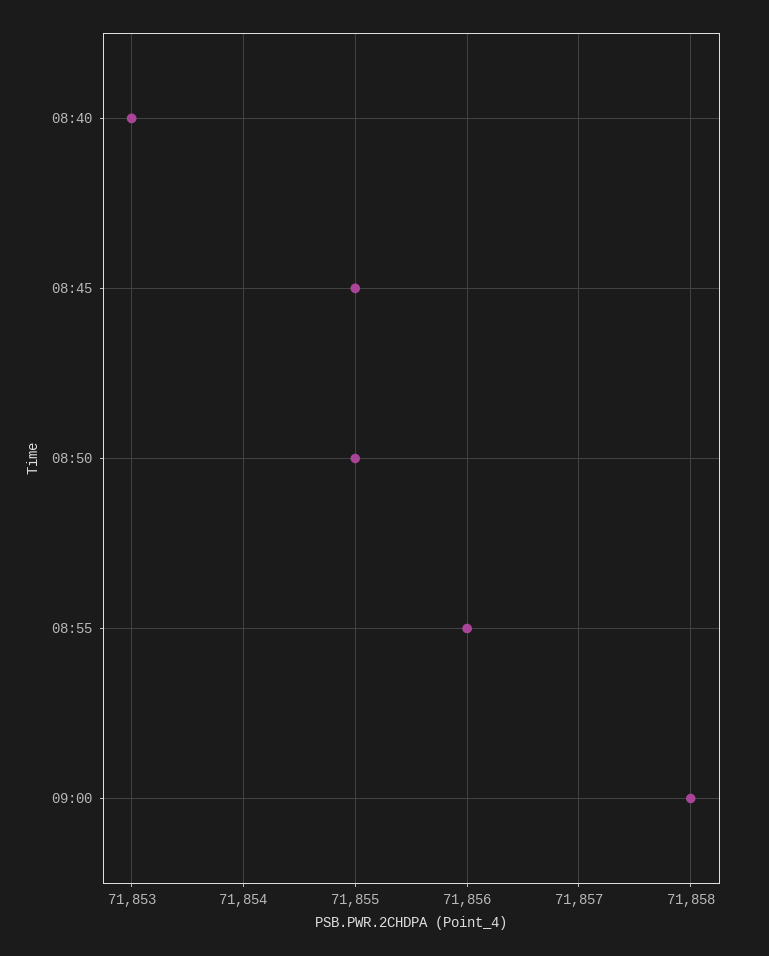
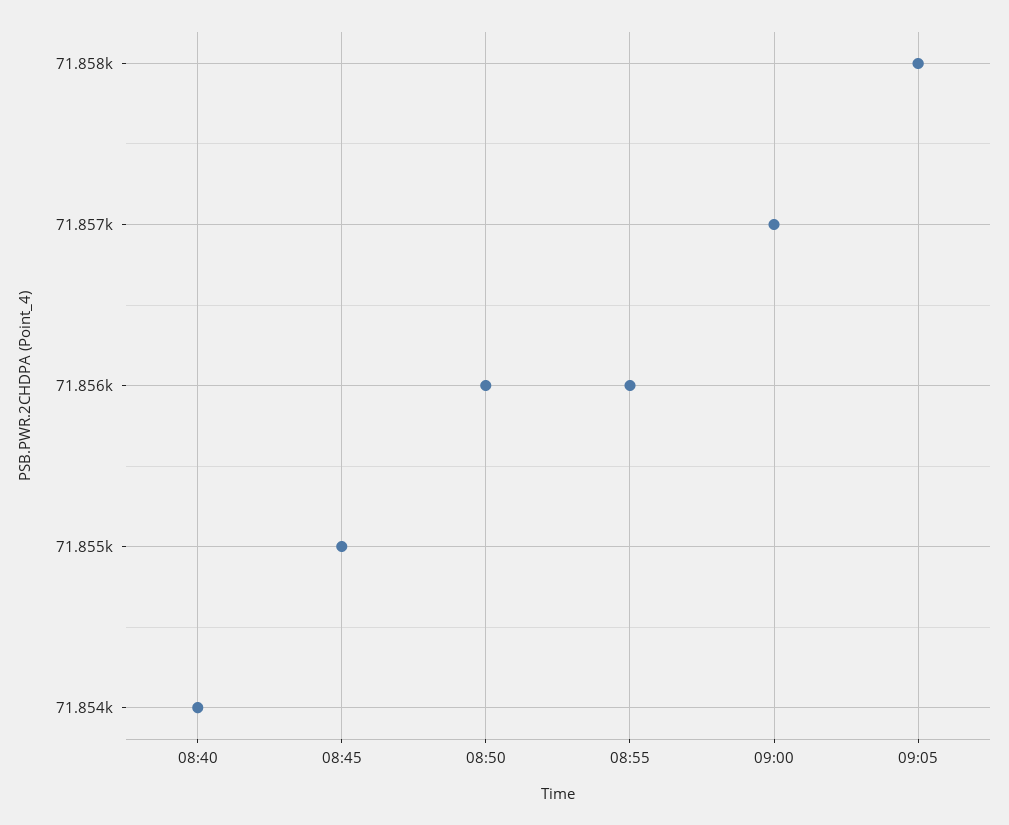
08:40: 71853 -> 71854
08:50: 71855 -> 71856
09:00: 71858 -> 71857
09:05: none -> 71858

